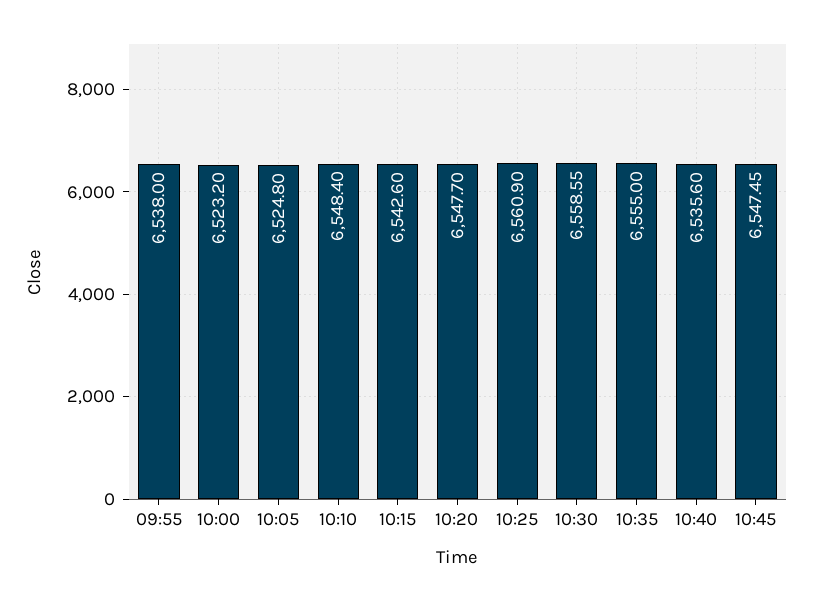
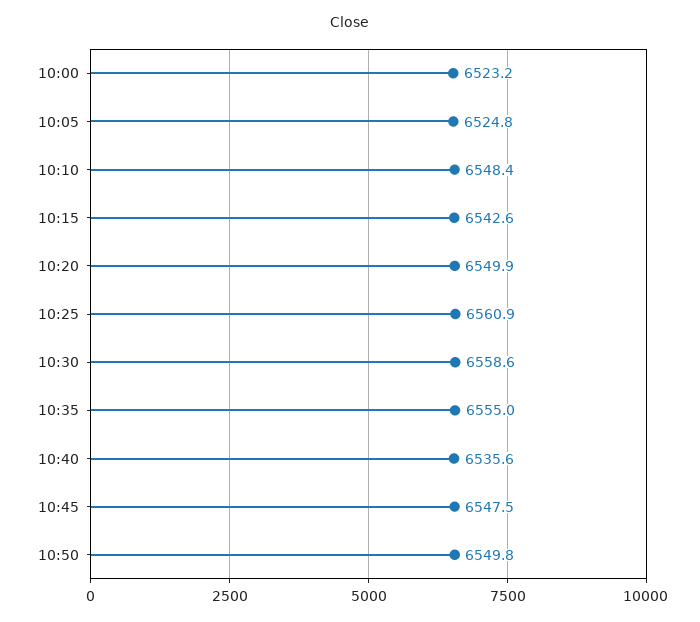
09:55: 6538 -> none
10:20: 6547.7 -> 6549.9
10:50: none -> 6549.8

